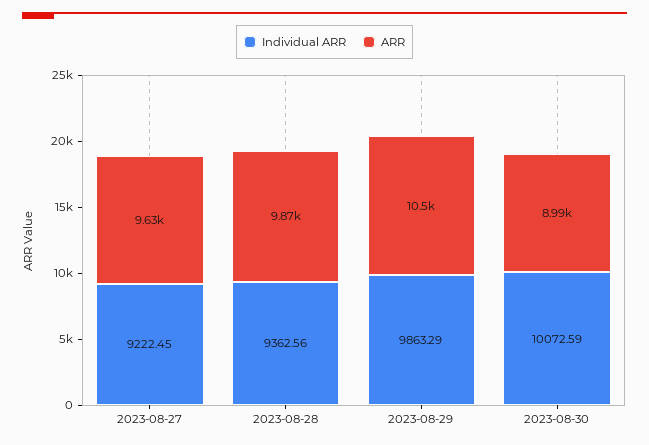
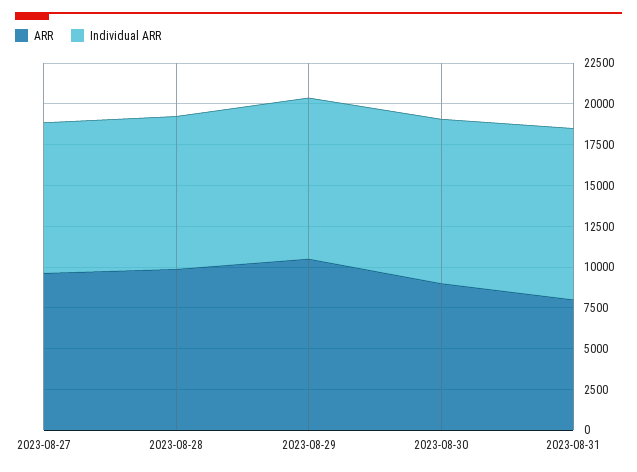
ARR, 2023-08-31: none -> 8000
Individual ARR, 2023-08-31: none -> 10500

